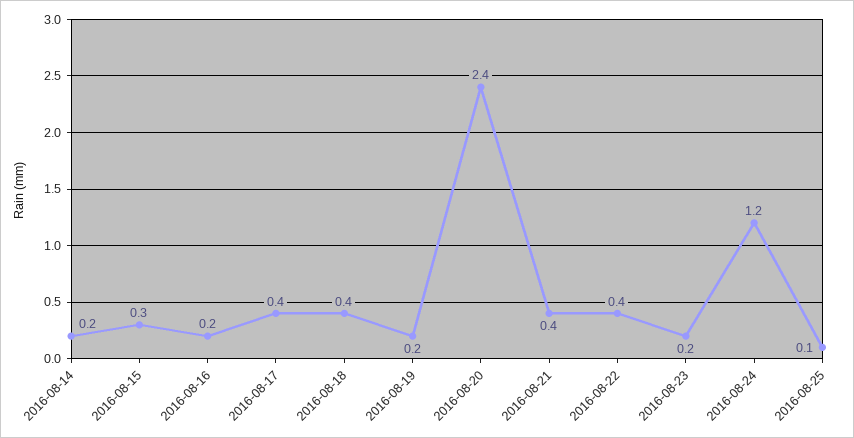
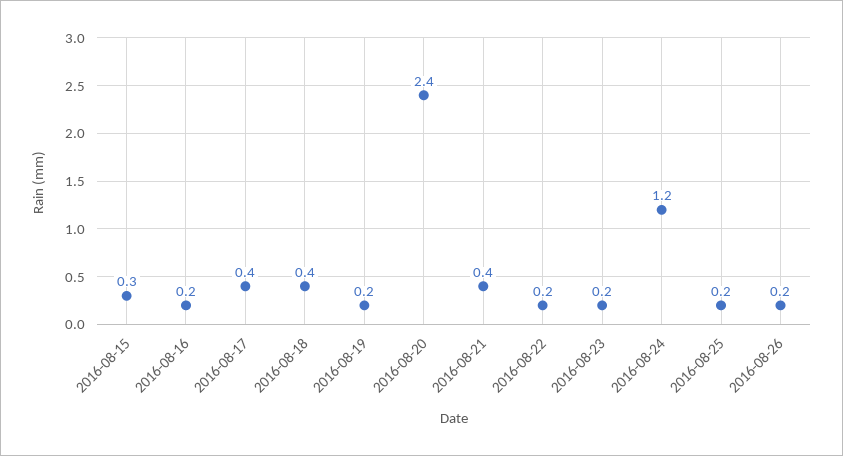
2016-08-14: 0.2 -> none
2016-08-22: 0.4 -> 0.2
2016-08-25: 0.1 -> 0.2
2016-08-26: none -> 0.2

